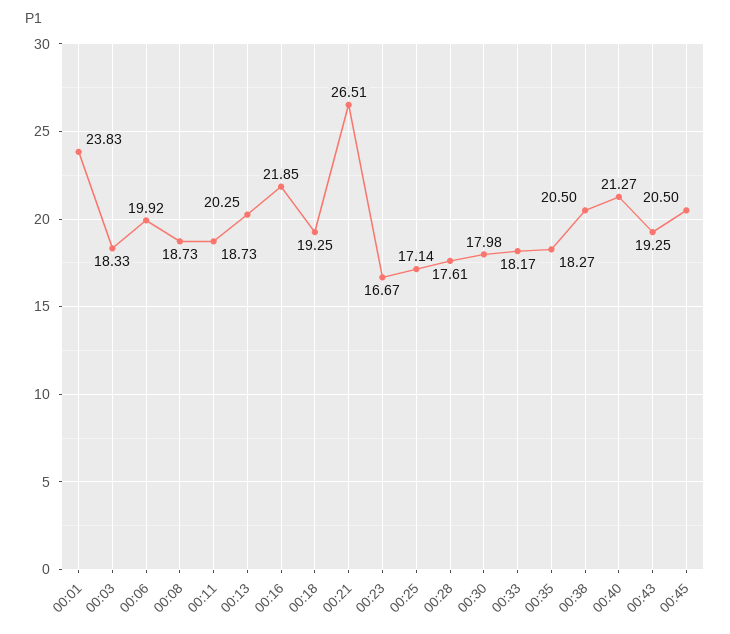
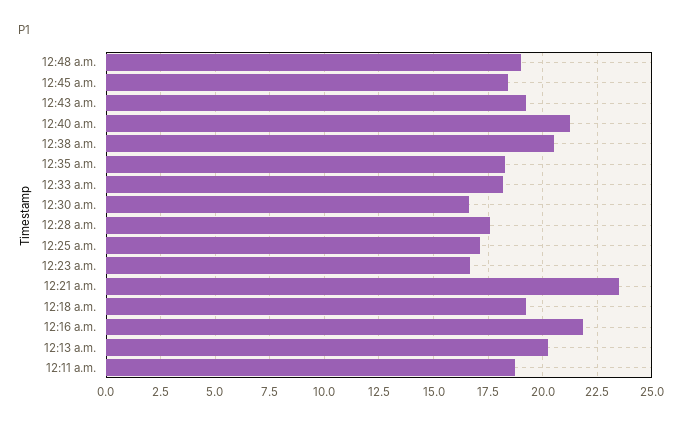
00:01: 23.83 -> none
00:03: 18.33 -> none
00:06: 19.92 -> none
00:08: 18.73 -> none
00:21: 26.51 -> 23.5
00:30: 17.98 -> 16.5
00:45: 20.5 -> 18.5
12:48 a.m.: none -> 19

